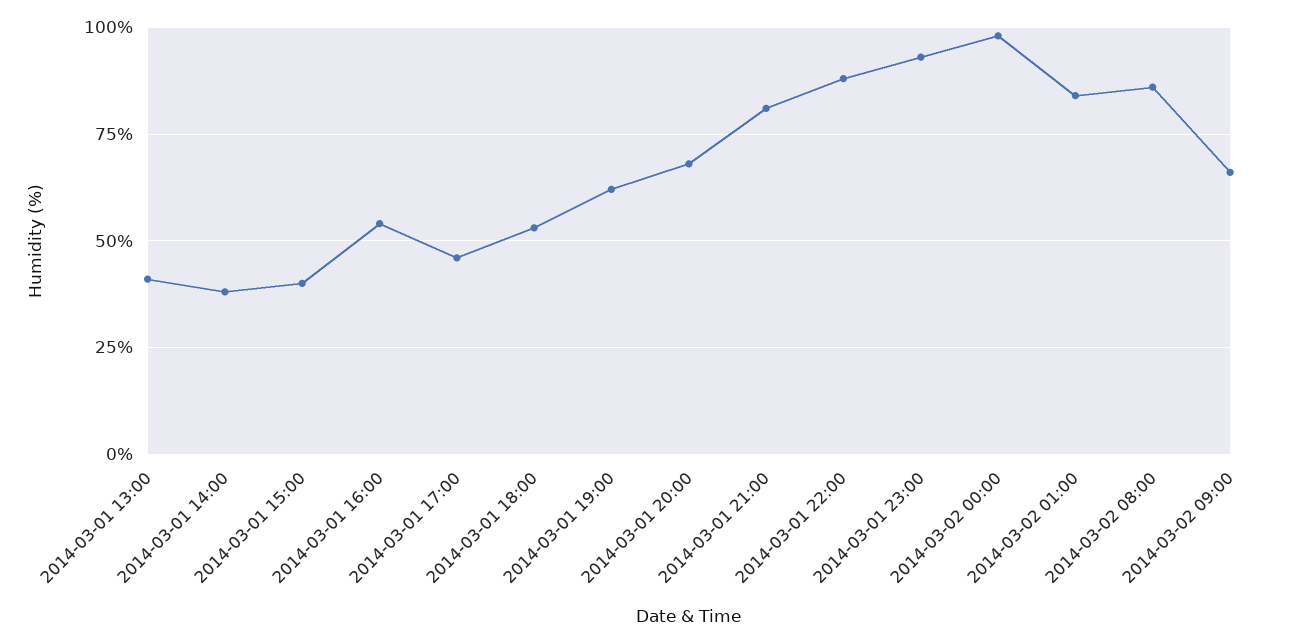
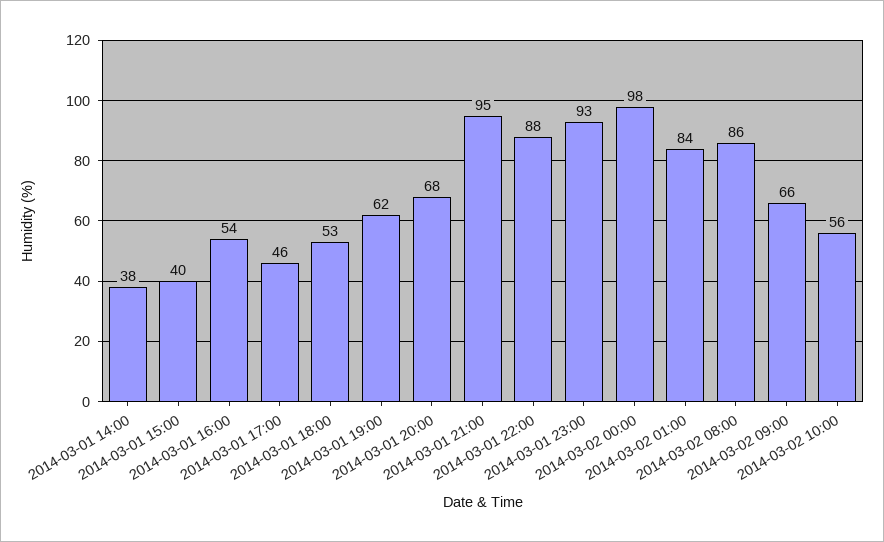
2014-03-01 13:00: 40 -> none
2014-03-01 21:00: 80 -> 95
2014-03-02 10:00: none -> 56

